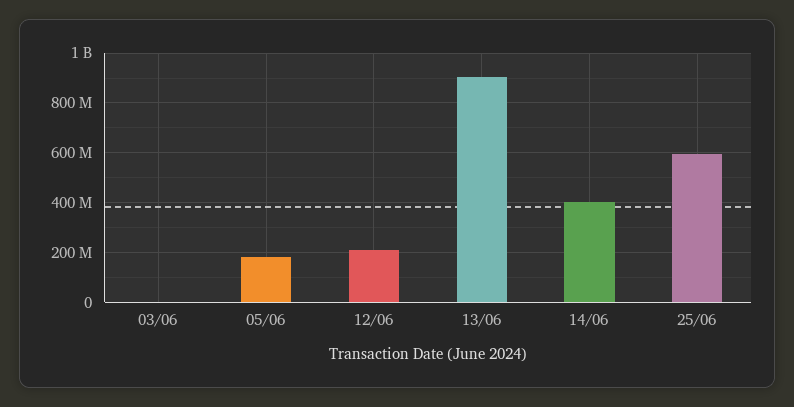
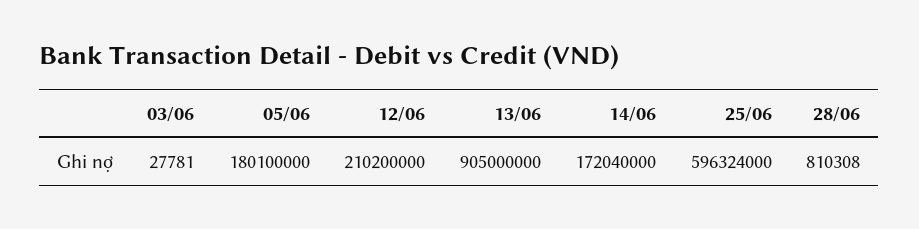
14/06: 400000000 -> 172040000
28/06: none -> 810308

